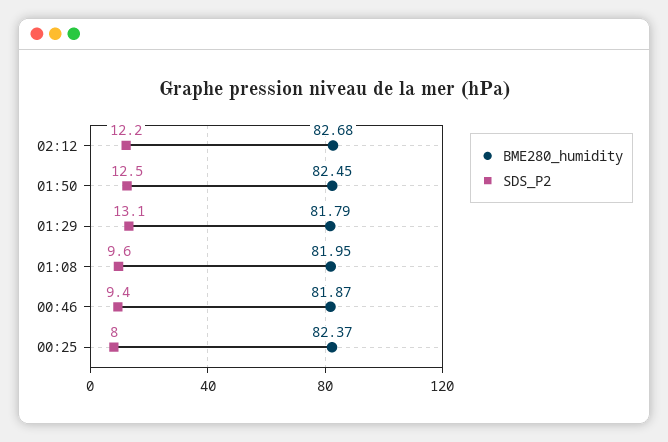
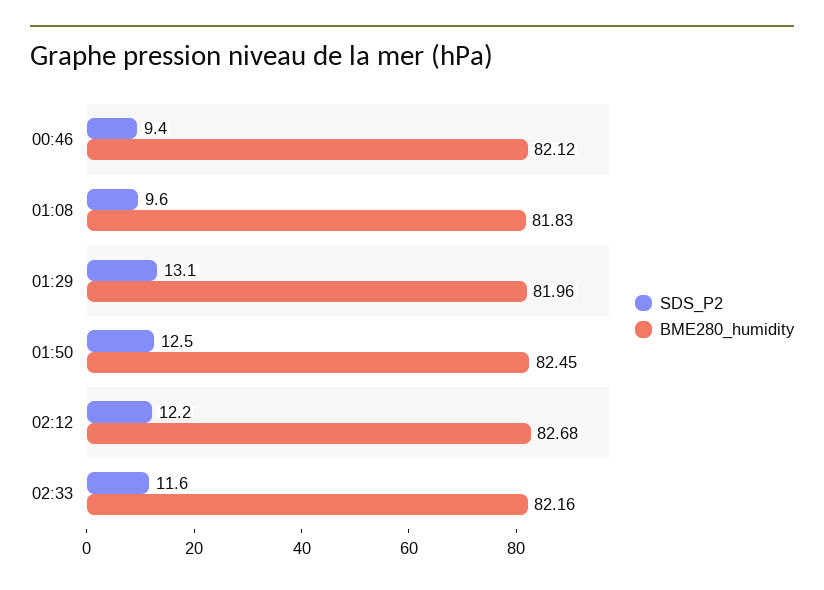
BME280_humidity, 01:29: 81.79 -> 81.96
BME280_humidity, 01:08: 81.95 -> 81.83
BME280_humidity, 00:46: 81.87 -> 82.12
BME280_humidity, 00:25: 82.37 -> none
SDS_P2, 00:25: 8 -> none
SDS_P2, 02:33: none -> 11.6
BME280_humidity, 02:33: none -> 82.16

